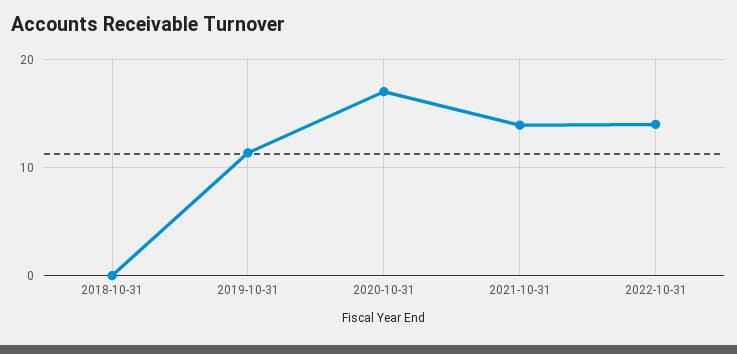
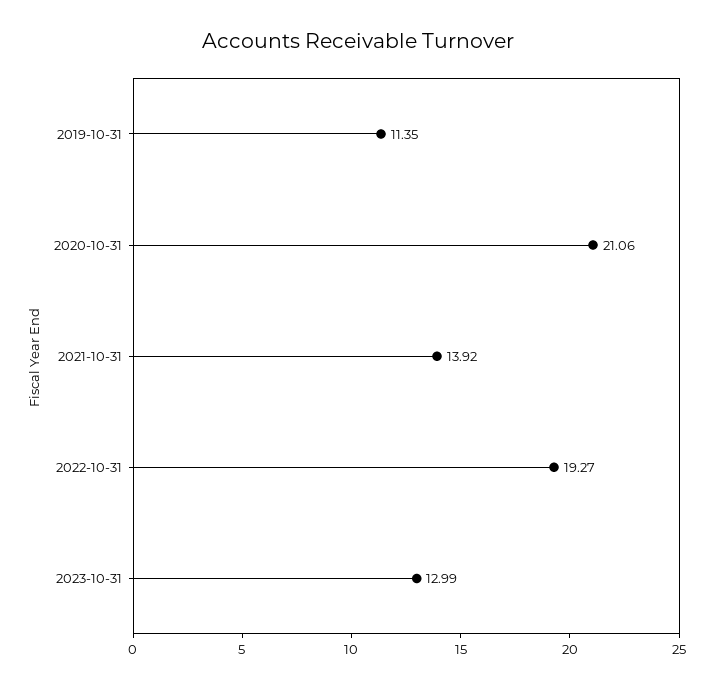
2018-10-31: 0 -> none
2020-10-31: 17 -> 21.06
2022-10-31: 14 -> 19.27
2023-10-31: none -> 12.99

